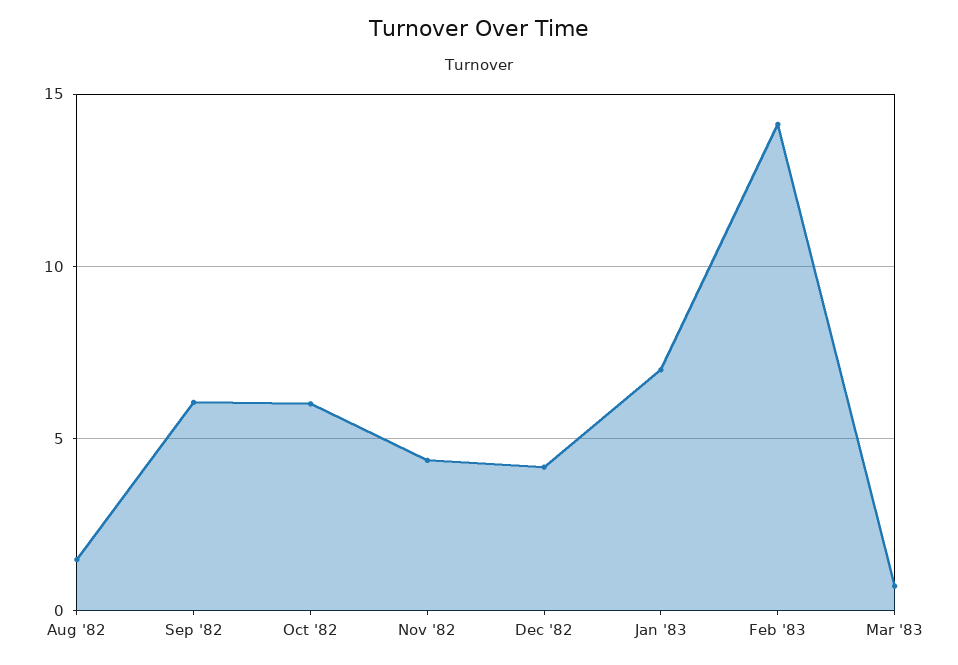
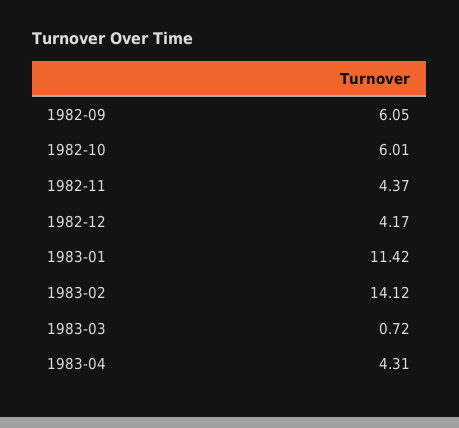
Aug '82: 1.5 -> none
Jan '83: 7 -> 11.42
1983-04: none -> 4.31

